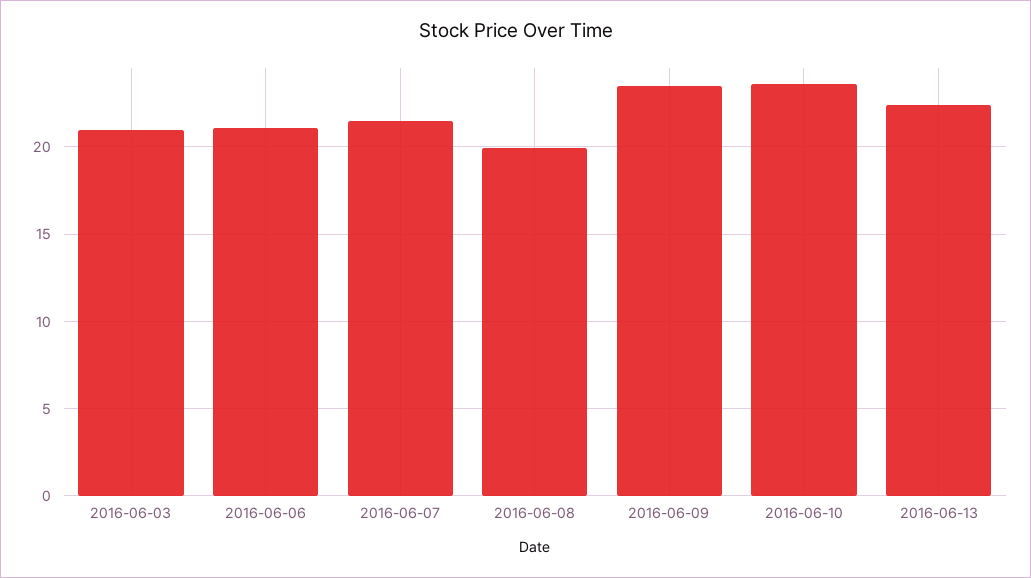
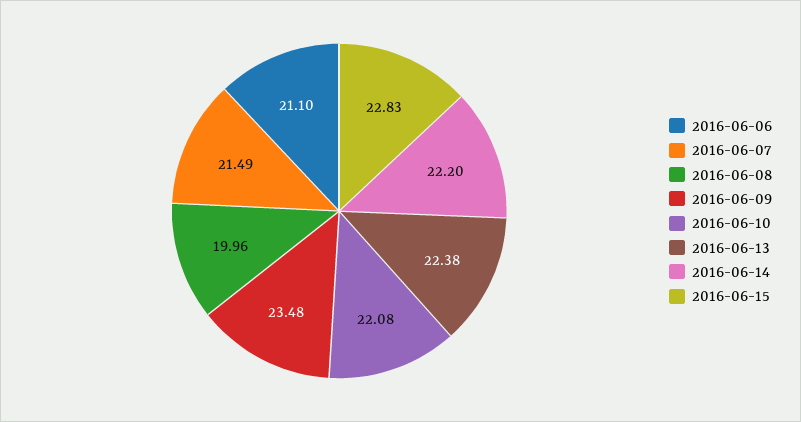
2016-06-03: 21 -> none
2016-06-10: 23.5 -> 22.08
2016-06-14: none -> 22.2
2016-06-15: none -> 22.83

